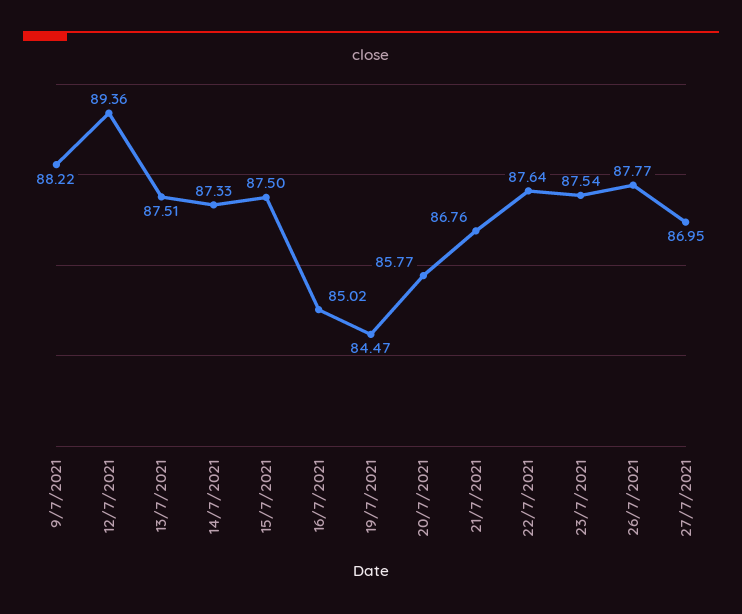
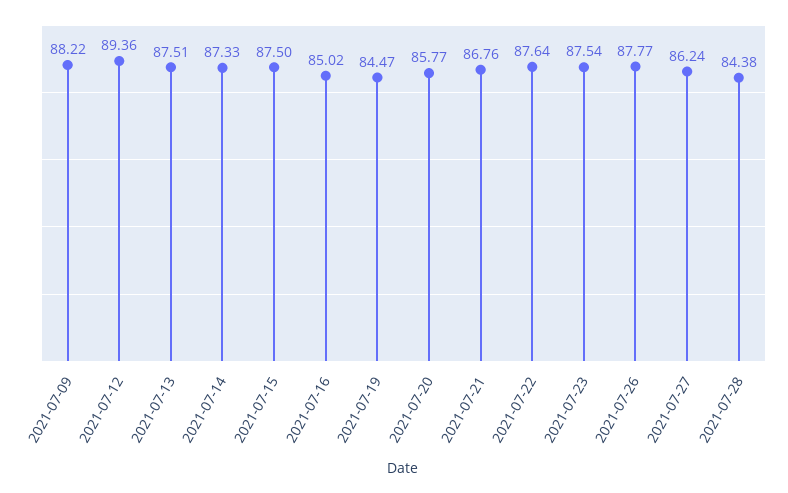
27/7/2021: 86.95 -> 86.24
2021-07-28: none -> 84.38

